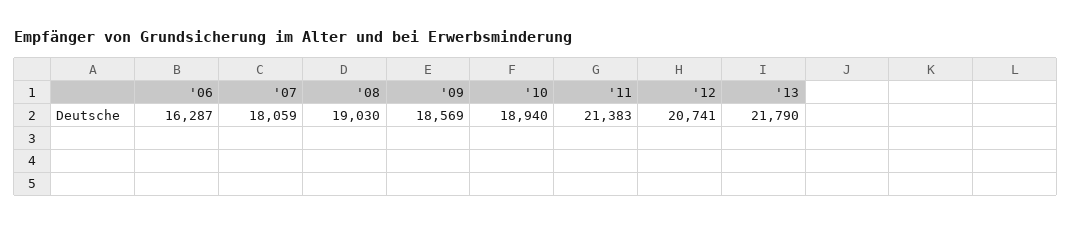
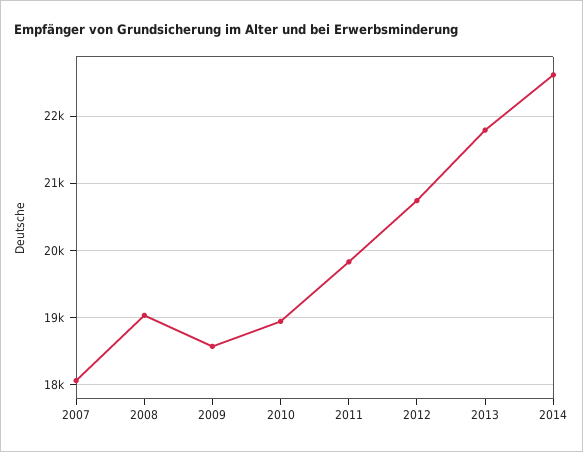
'06: 16287 -> none
'11: 21383 -> 19800
2014: none -> 22600

